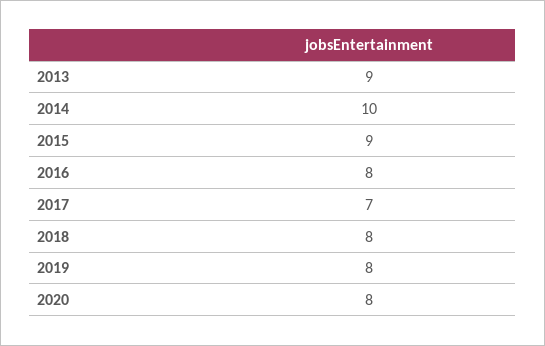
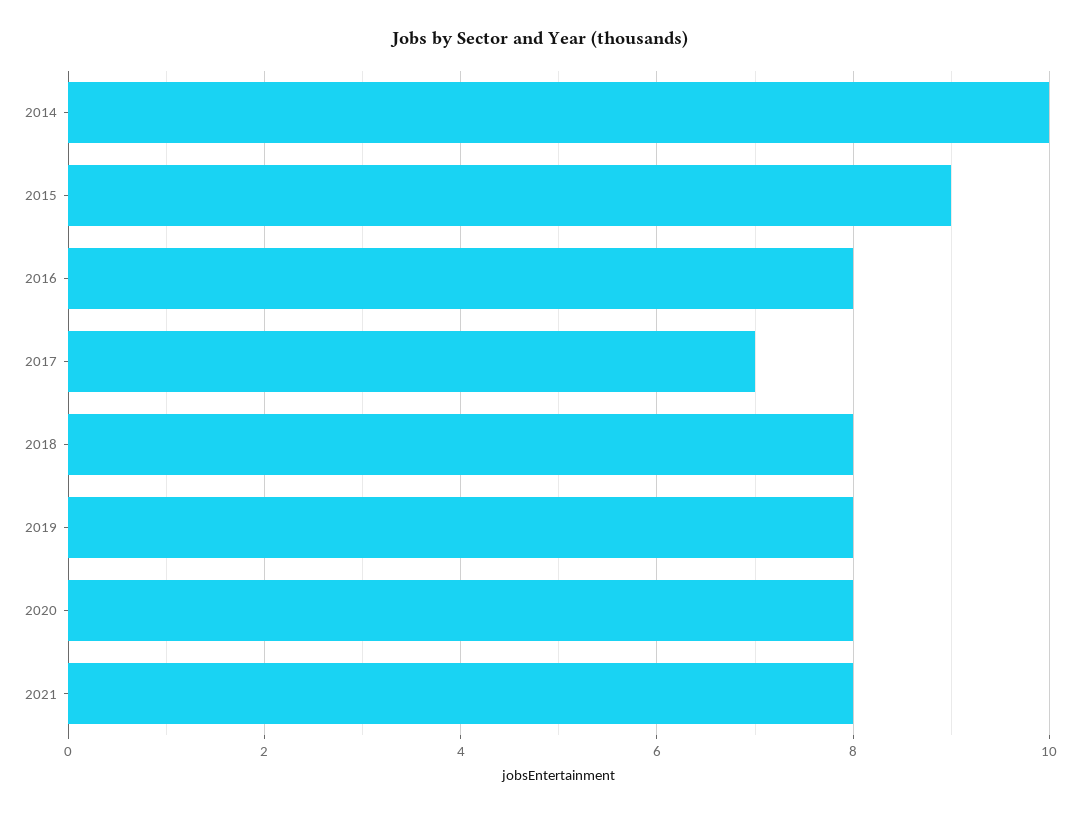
2013: 9 -> none
2021: none -> 8

